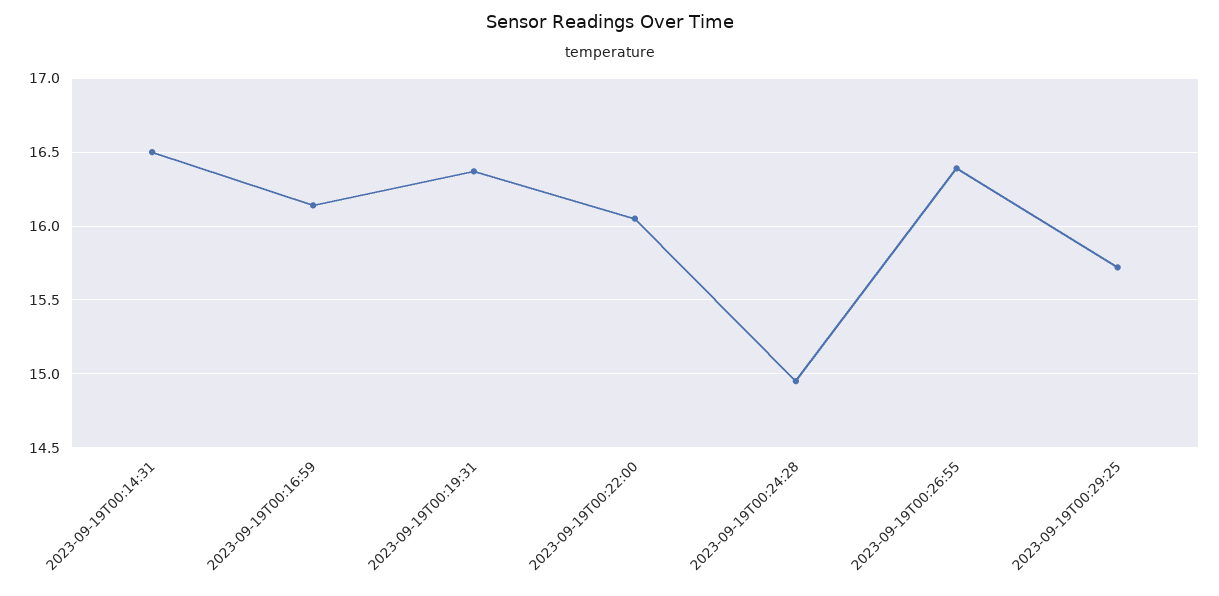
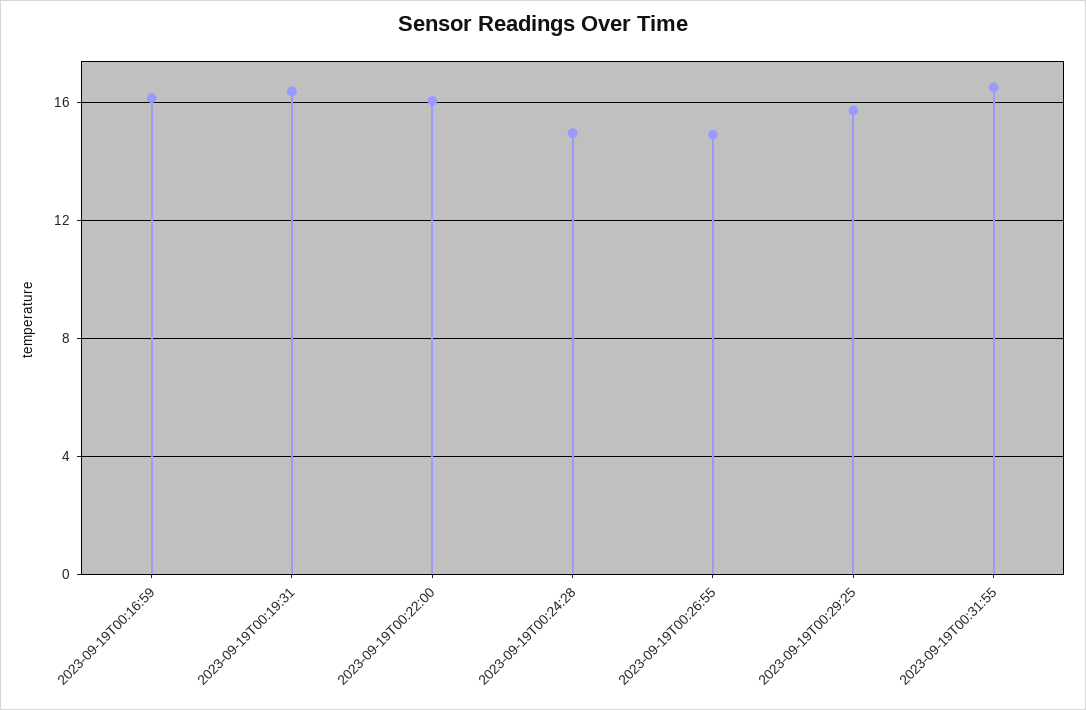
2023-09-19T00:14:31: 16.5 -> none
2023-09-19T00:26:55: 16.4 -> 15
2023-09-19T00:31:55: none -> 16.5

